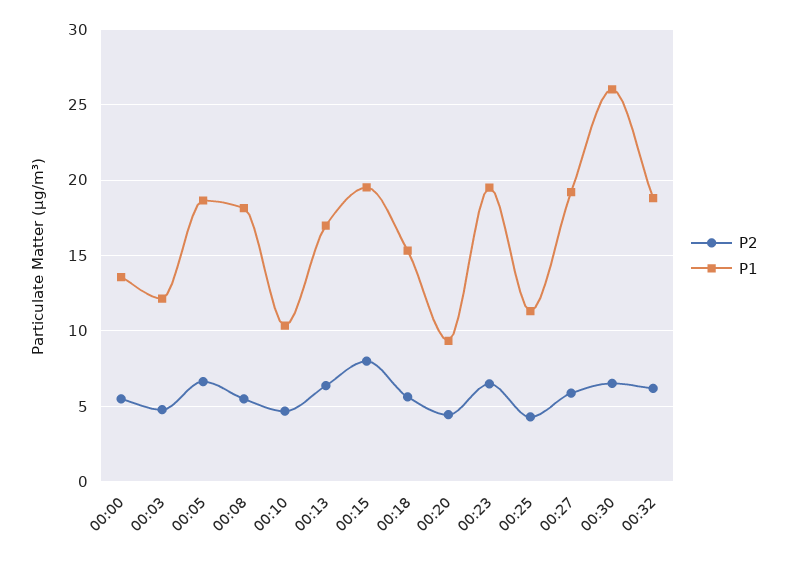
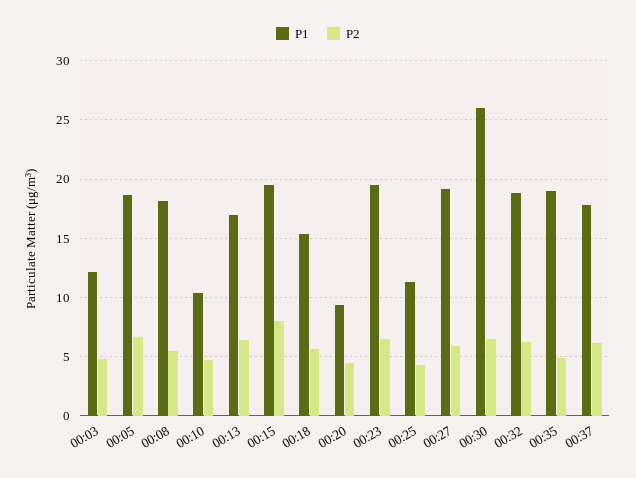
P2, 00:00: 5.5 -> none
P1, 00:00: 13.5 -> none
P1, 00:35: none -> 19
P2, 00:35: none -> 5
P1, 00:37: none -> 18
P2, 00:37: none -> 6

